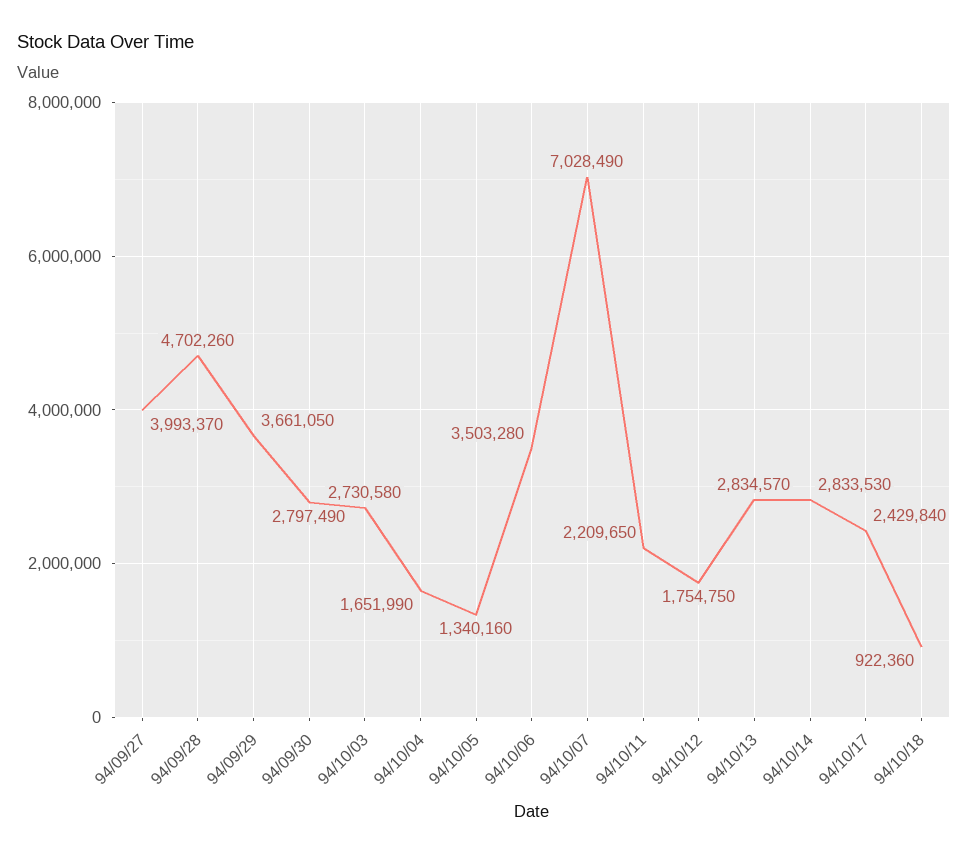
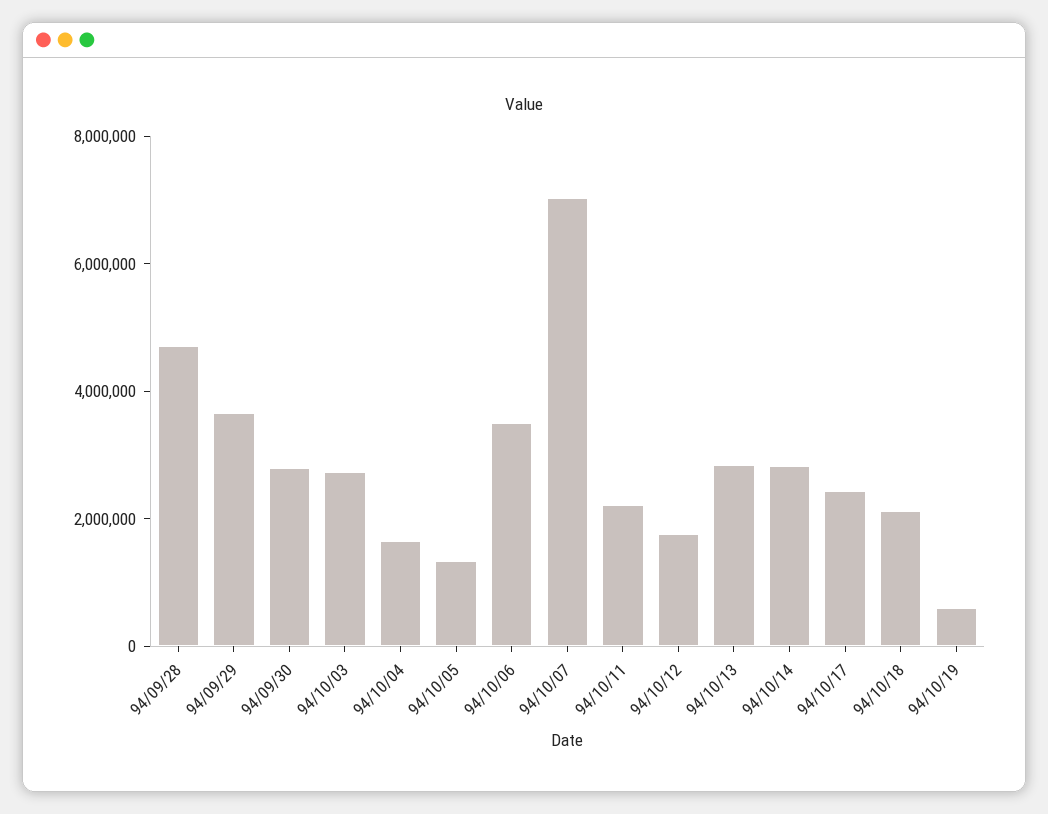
94/09/27: 3993370 -> none
94/10/18: 922360 -> 2000000
94/10/19: none -> 500000

